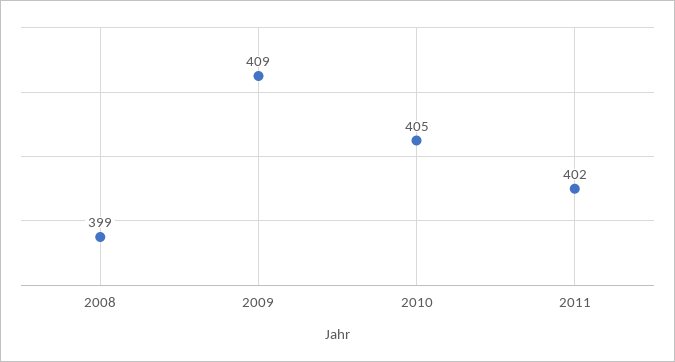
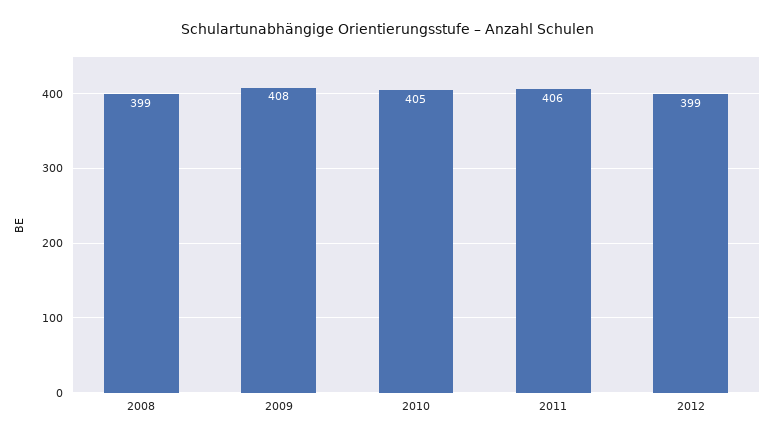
2009: 409 -> 408
2011: 402 -> 406
2012: none -> 399

